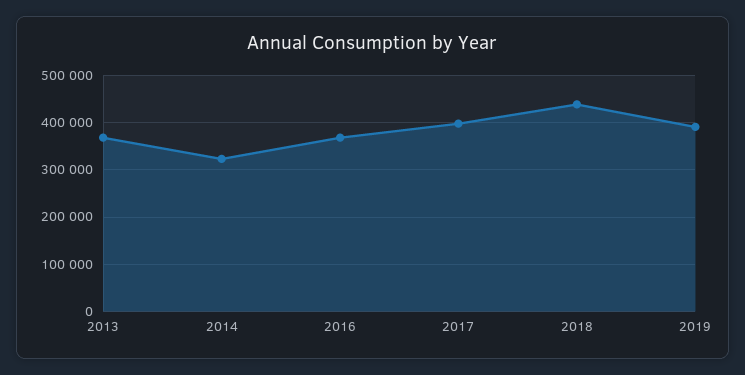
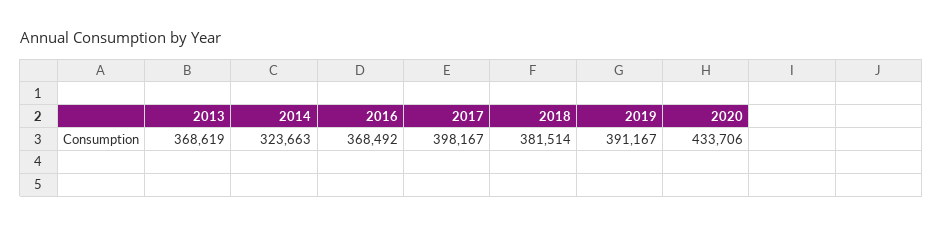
2018: 440000 -> 381514
2020: none -> 433706

